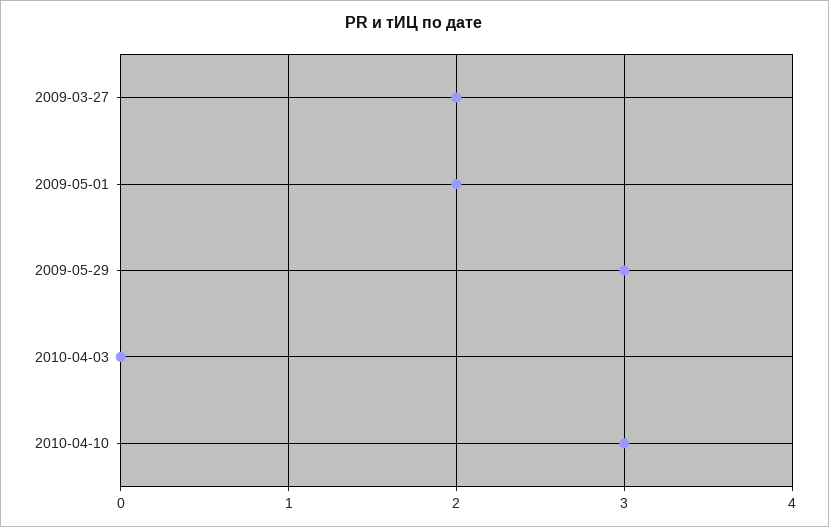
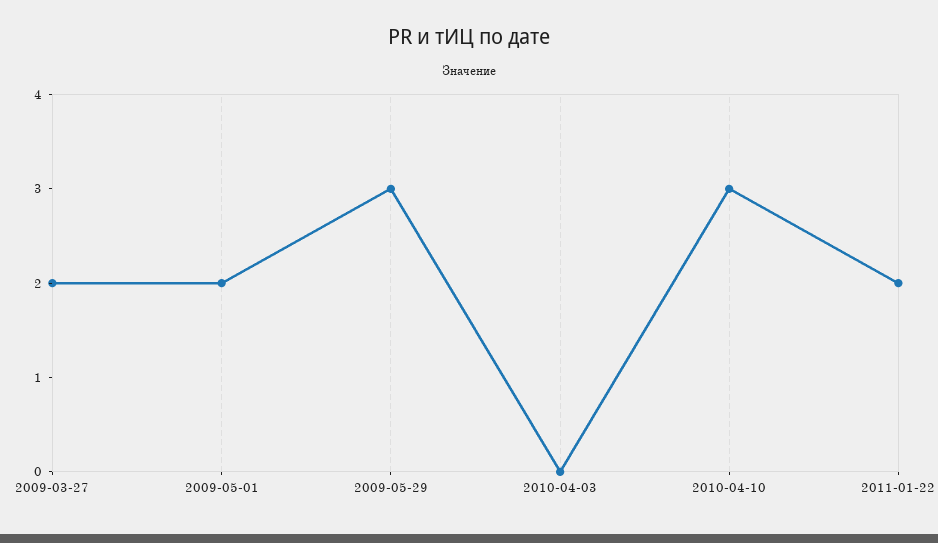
2011-01-22: none -> 2

